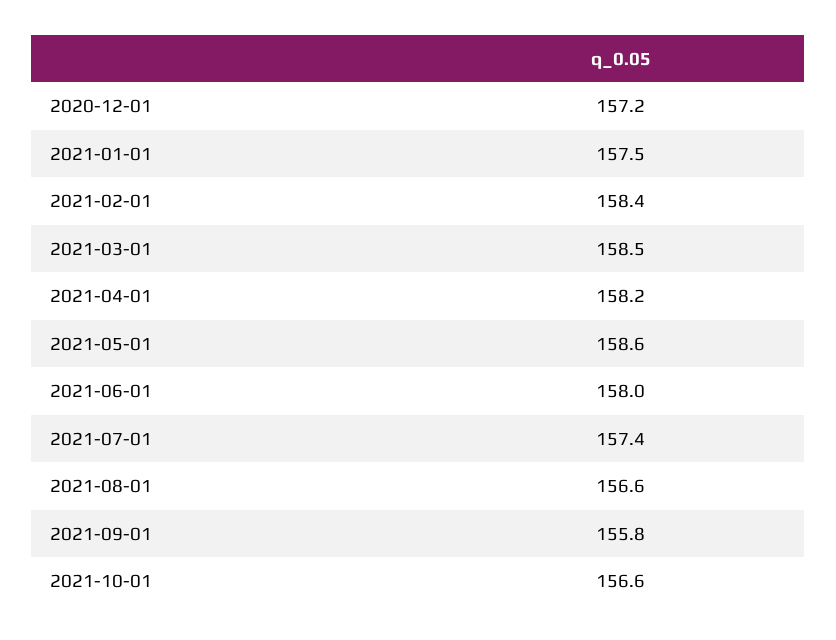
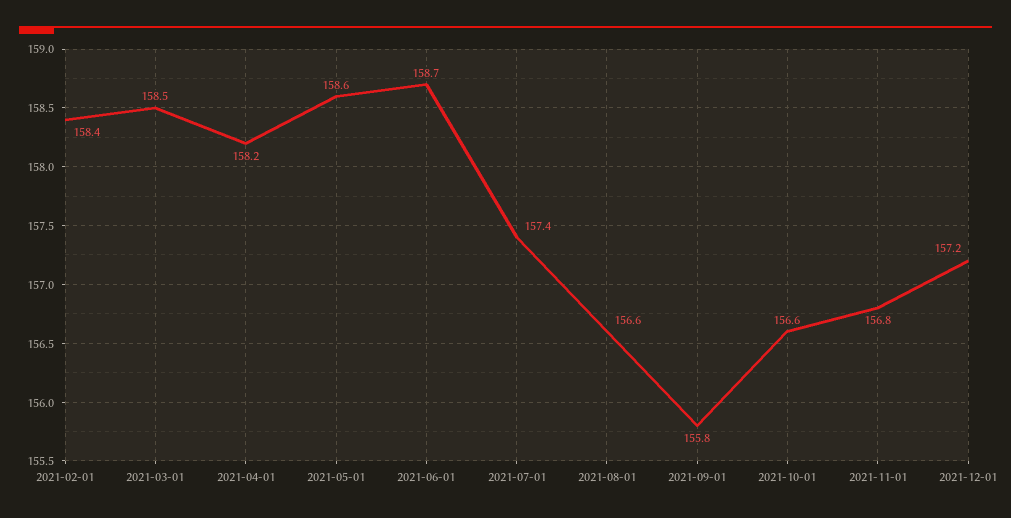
2020-12-01: 157.2 -> none
2021-01-01: 157.5 -> none
2021-06-01: 158 -> 158.7
2021-11-01: none -> 156.8
2021-12-01: none -> 157.2

